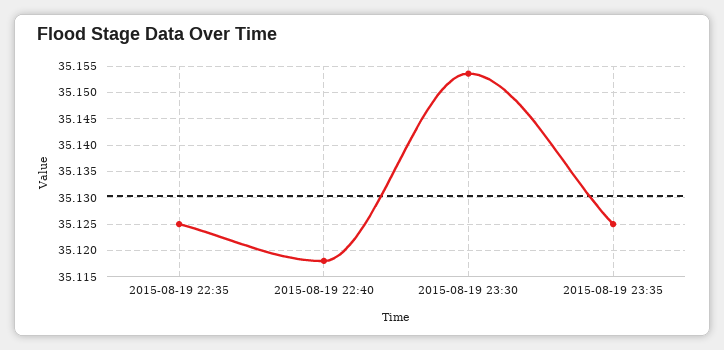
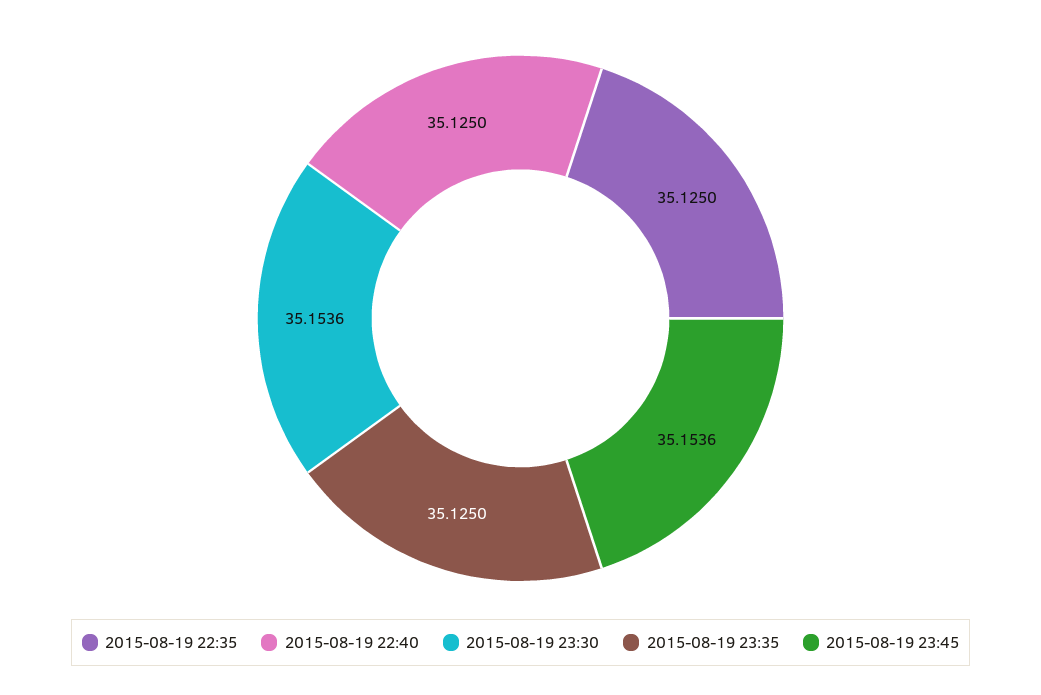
2015-08-19 22:40: 35.1175 -> 35.125
2015-08-19 23:45: none -> 35.1536

